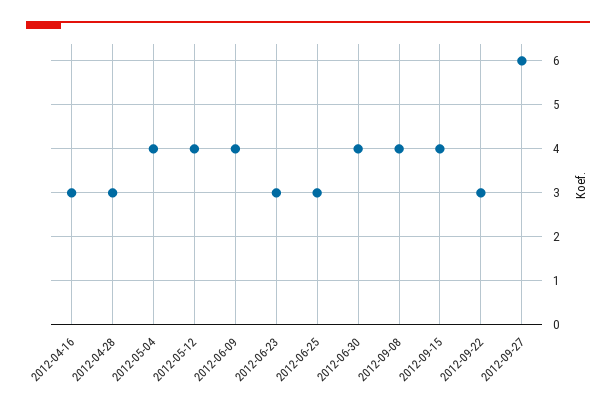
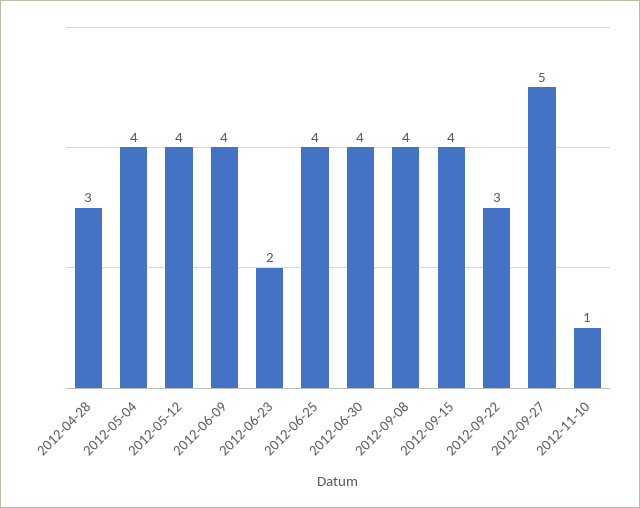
2012-04-16: 3 -> none
2012-06-23: 3 -> 2
2012-06-25: 3 -> 4
2012-09-27: 6 -> 5
2012-11-10: none -> 1

